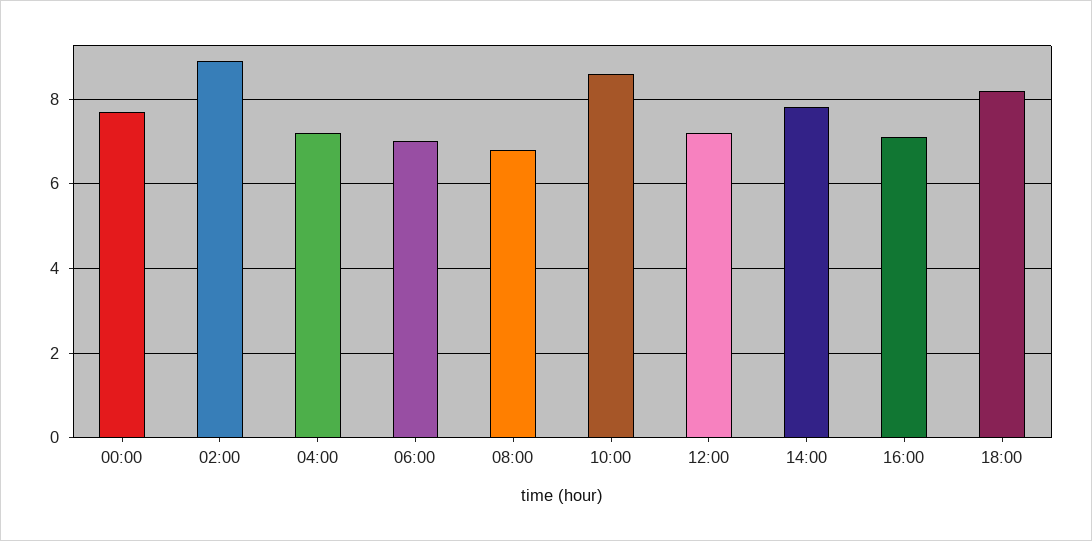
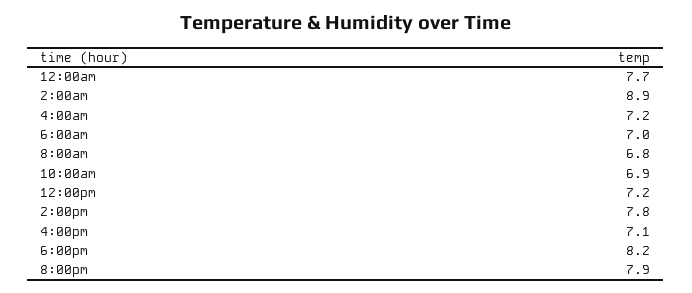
10:00: 8.5 -> 6.9
8:00pm: none -> 7.9

